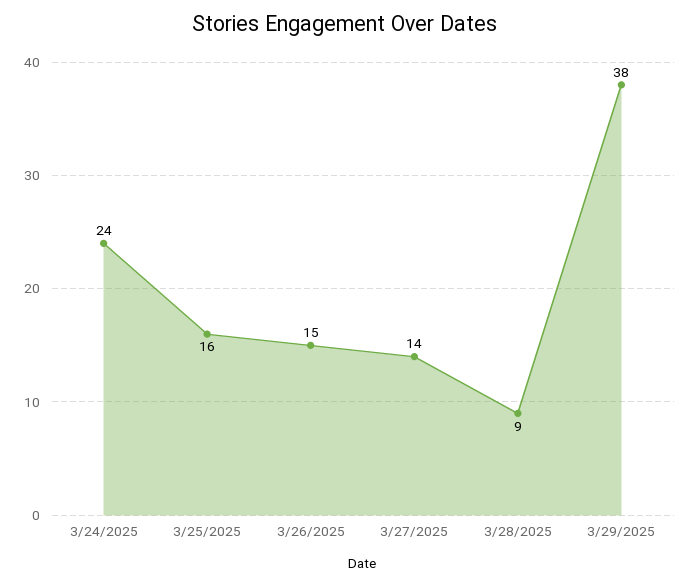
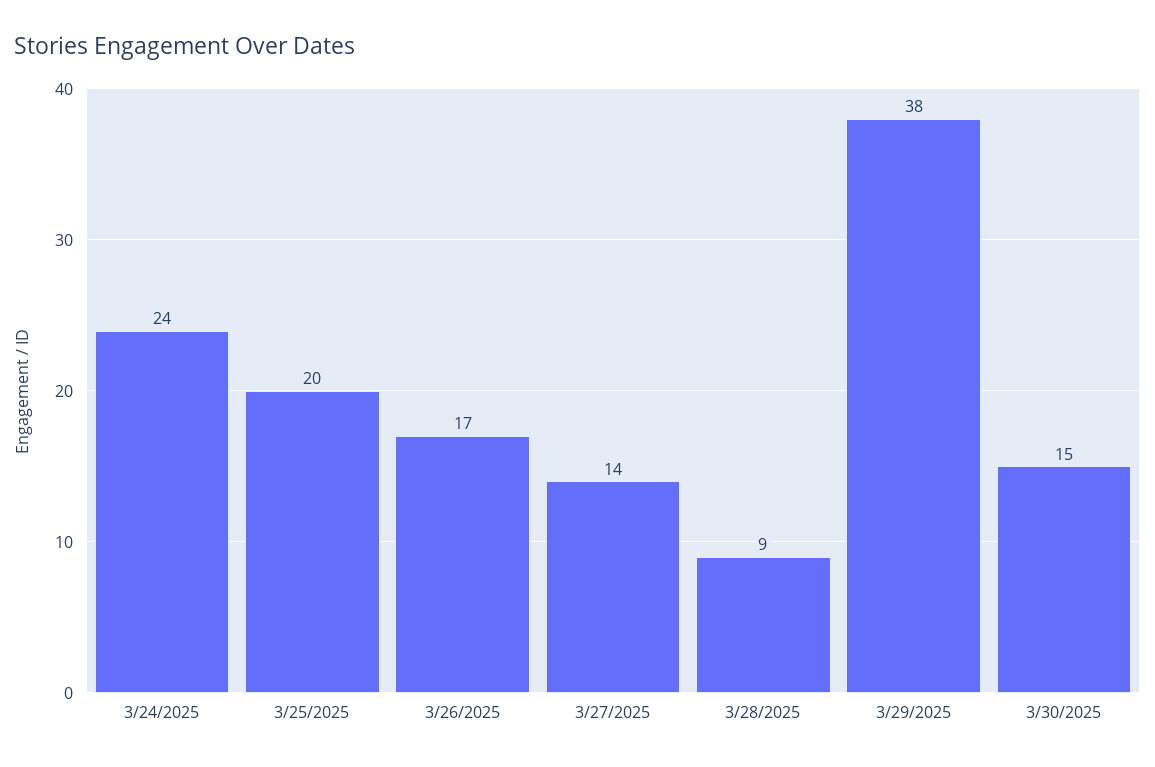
3/25/2025: 16 -> 20
3/26/2025: 15 -> 17
3/30/2025: none -> 15

